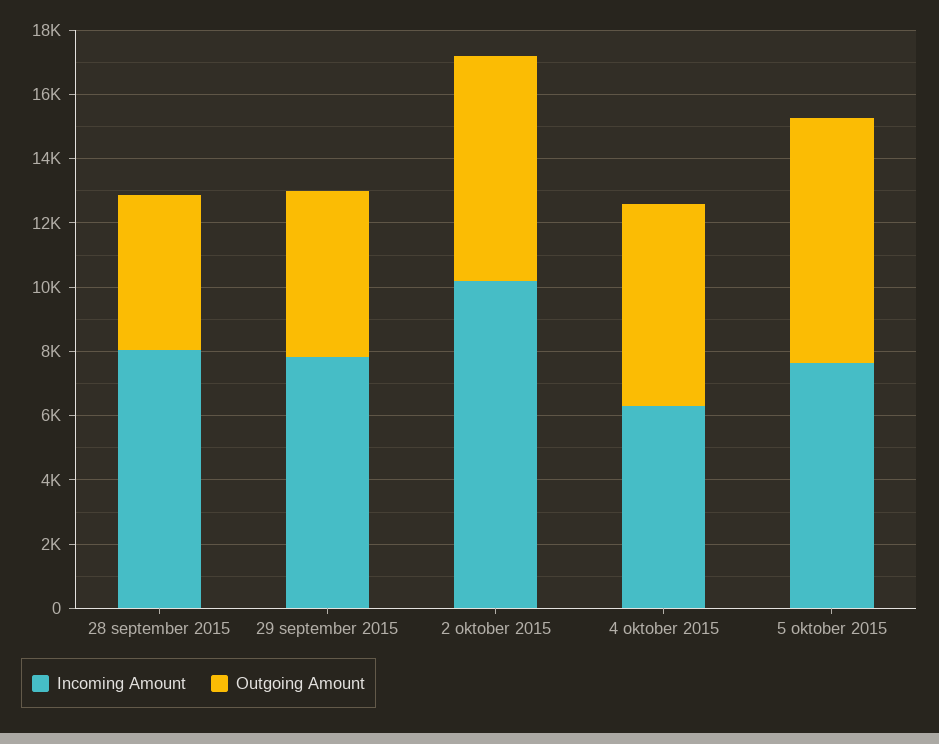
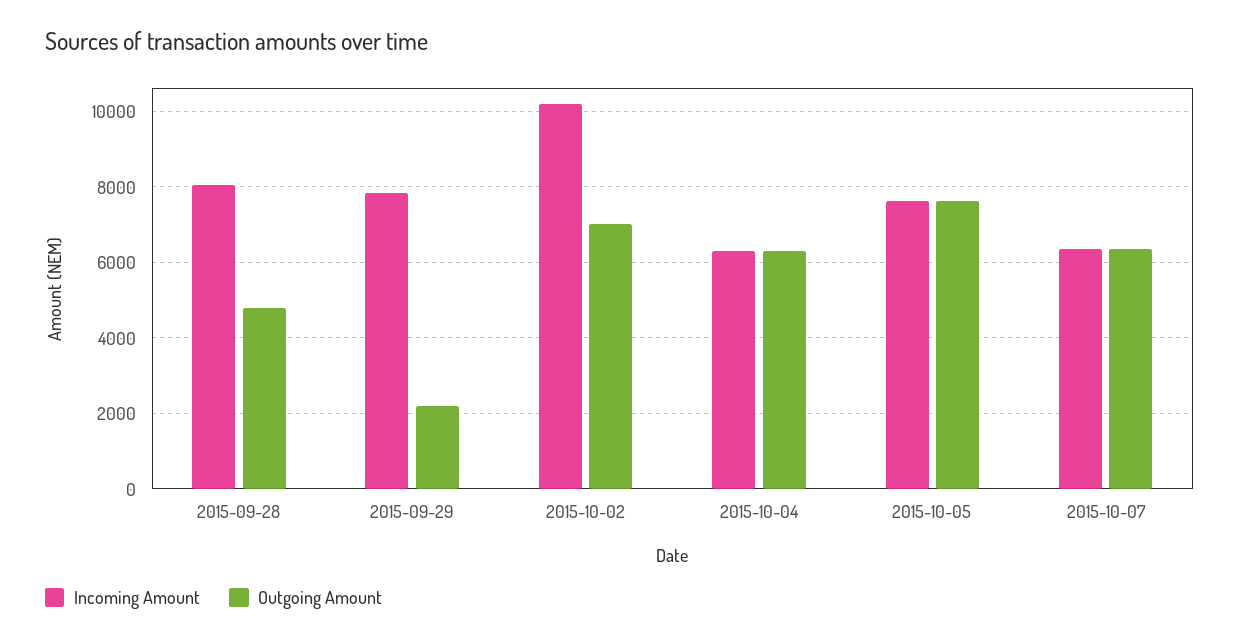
Outgoing Amount, 29 september 2015: 5000 -> 2200
Incoming Amount, 2015-10-07: none -> 6400
Outgoing Amount, 2015-10-07: none -> 6400

